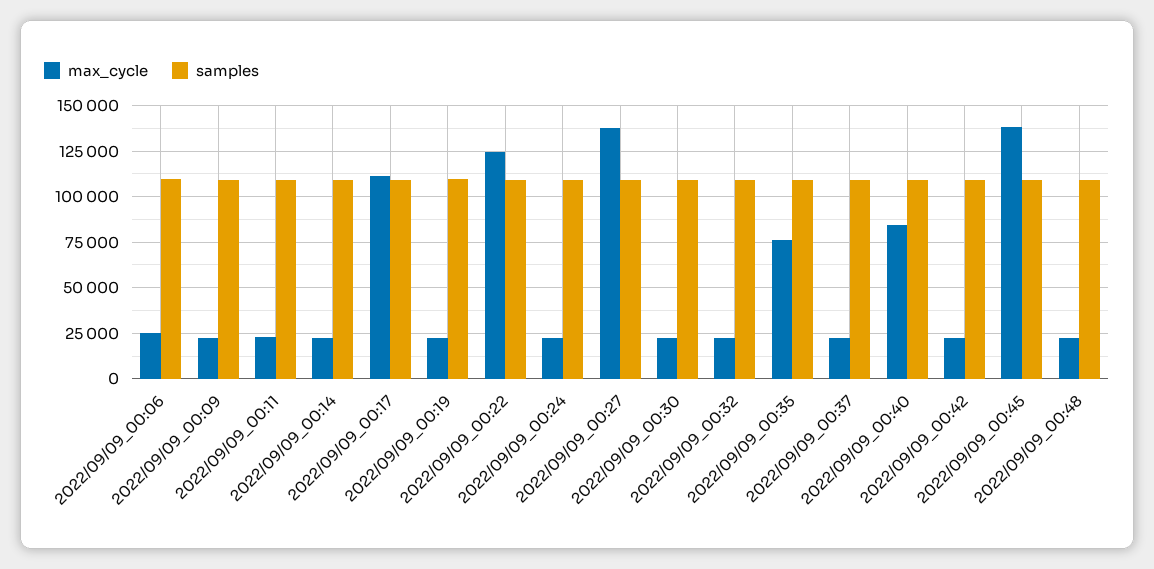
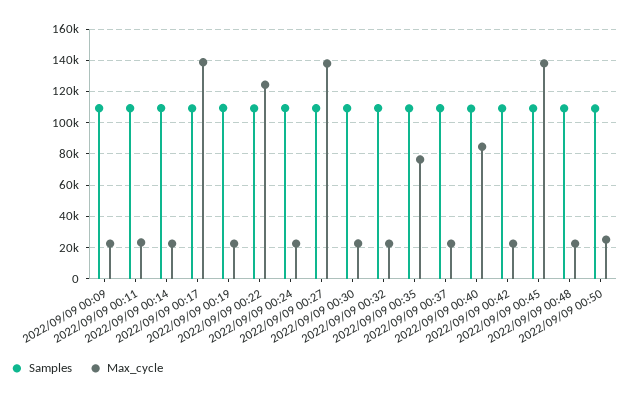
max_cycle, 2022/09/09_00:06: 25000 -> none
samples, 2022/09/09_00:06: 110000 -> none
max_cycle, 2022/09/09_00:17: 110000 -> 140000
samples, 2022/09/09 00:50: none -> 110000
max_cycle, 2022/09/09 00:50: none -> 25000

